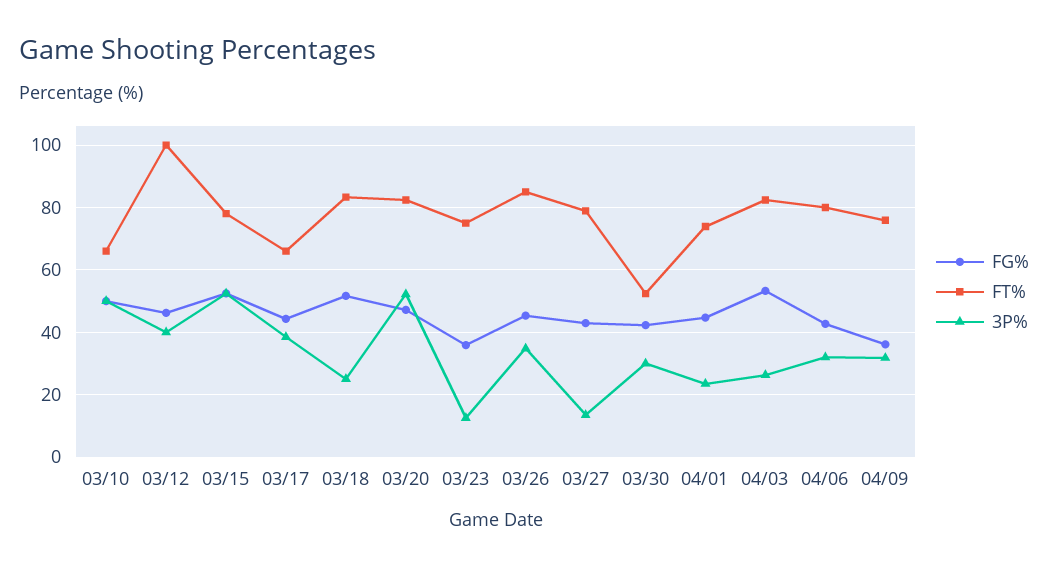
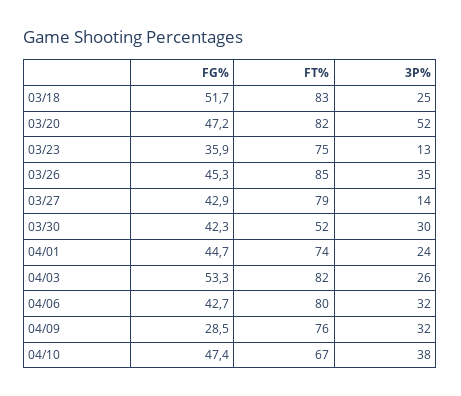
FG%, 03/10: 50 -> none
FT%, 03/10: 66 -> none
3P%, 03/10: 50 -> none
FG%, 03/12: 46 -> none
FT%, 03/12: 100 -> none
3P%, 03/12: 40 -> none
FG%, 03/15: 52 -> none
FT%, 03/15: 78 -> none
3P%, 03/15: 52 -> none
FG%, 03/17: 44 -> none
FT%, 03/17: 66 -> none
3P%, 03/17: 38 -> none
FG%, 04/09: 36 -> 28.5
FG%, 04/10: none -> 47.4
FT%, 04/10: none -> 67
3P%, 04/10: none -> 38

